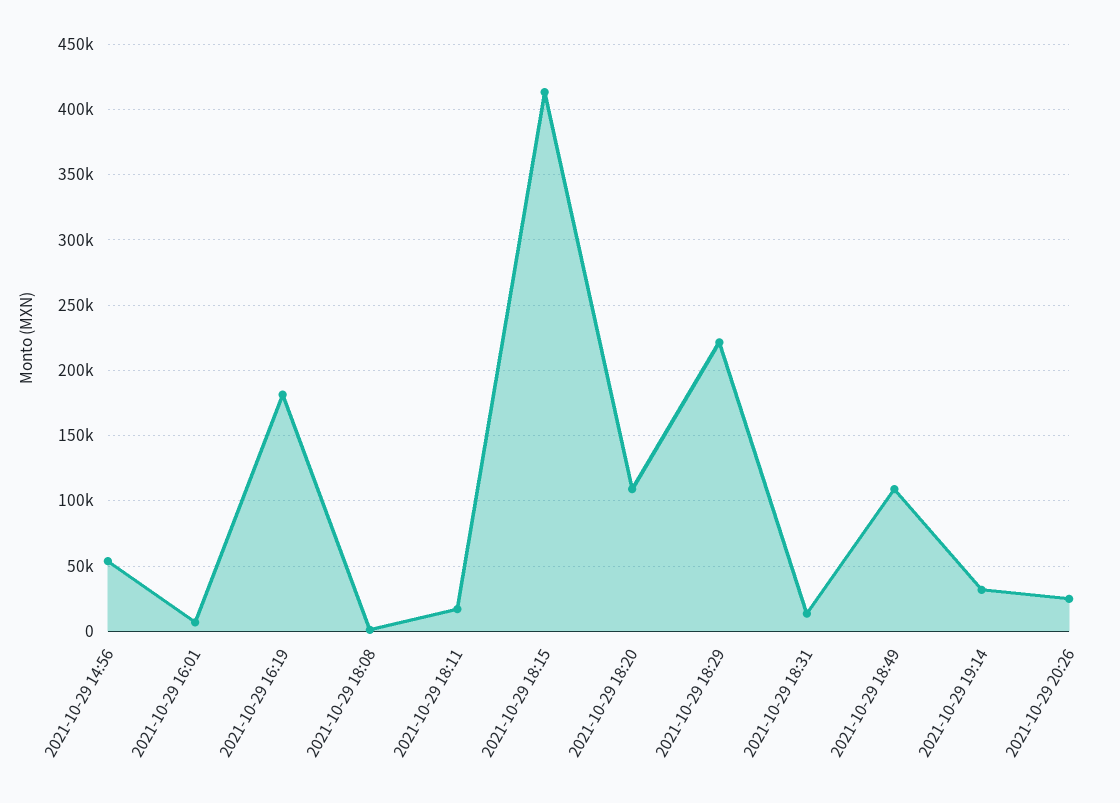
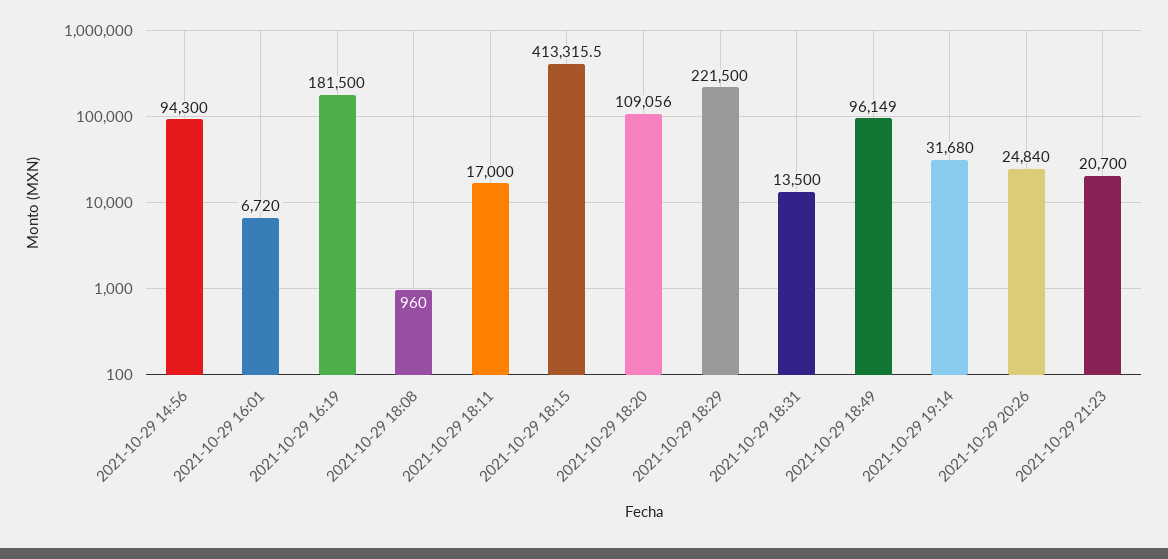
2021-10-29 14:56: 55000 -> 94300
2021-10-29 18:49: 110000 -> 96149
2021-10-29 21:23: none -> 20700

